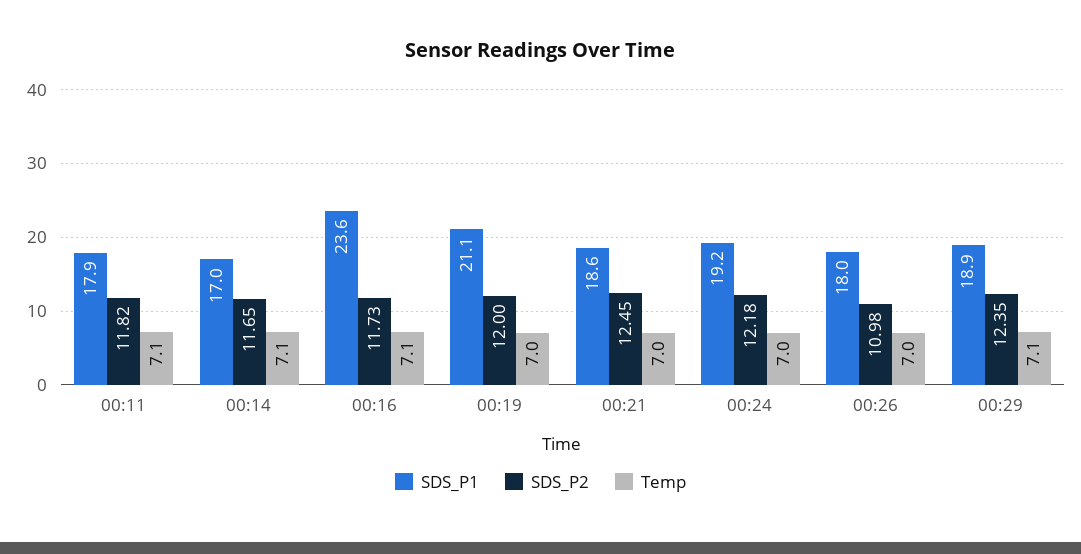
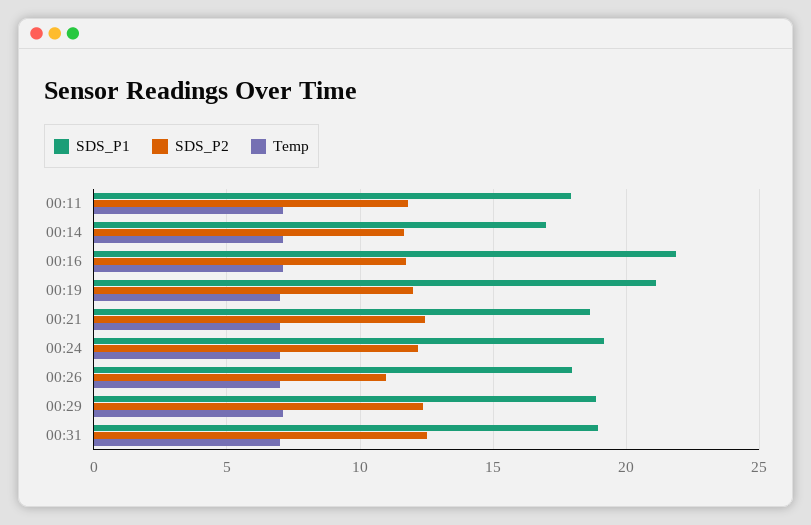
SDS_P1, 00:16: 23.6 -> 22
SDS_P1, 00:31: none -> 19
SDS_P2, 00:31: none -> 12.5
Temp, 00:31: none -> 7

